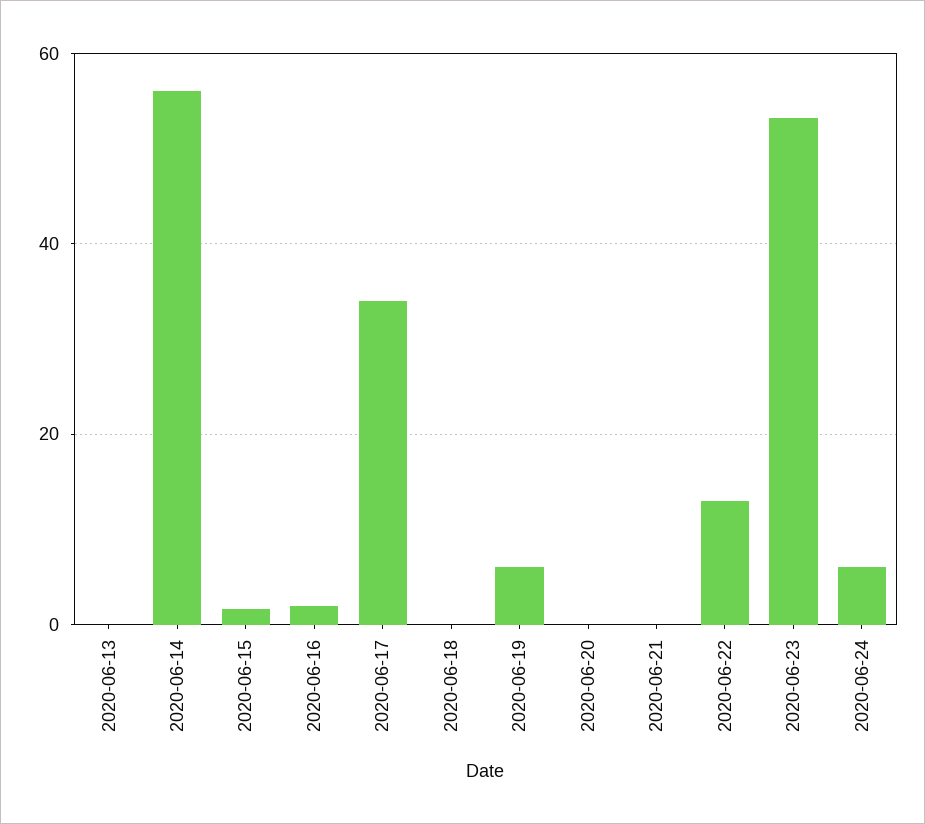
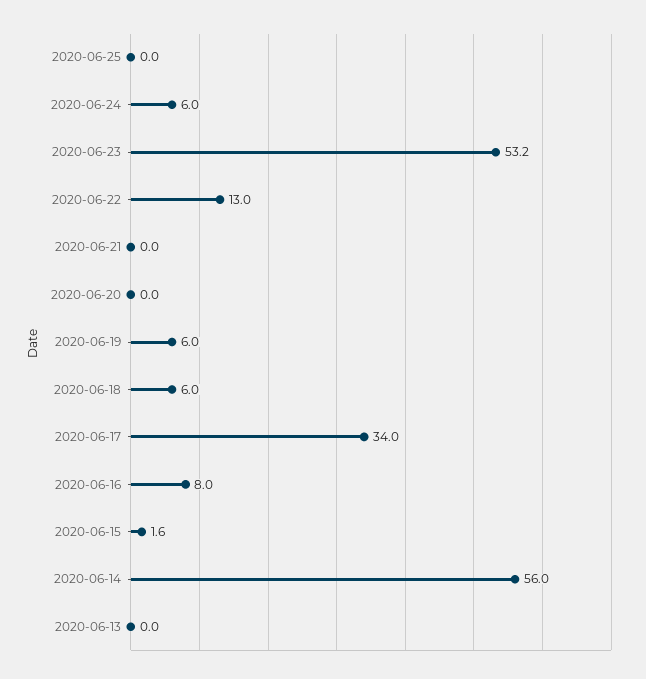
2020-06-16: 2 -> 8
2020-06-18: 0 -> 6
2020-06-25: none -> 0

